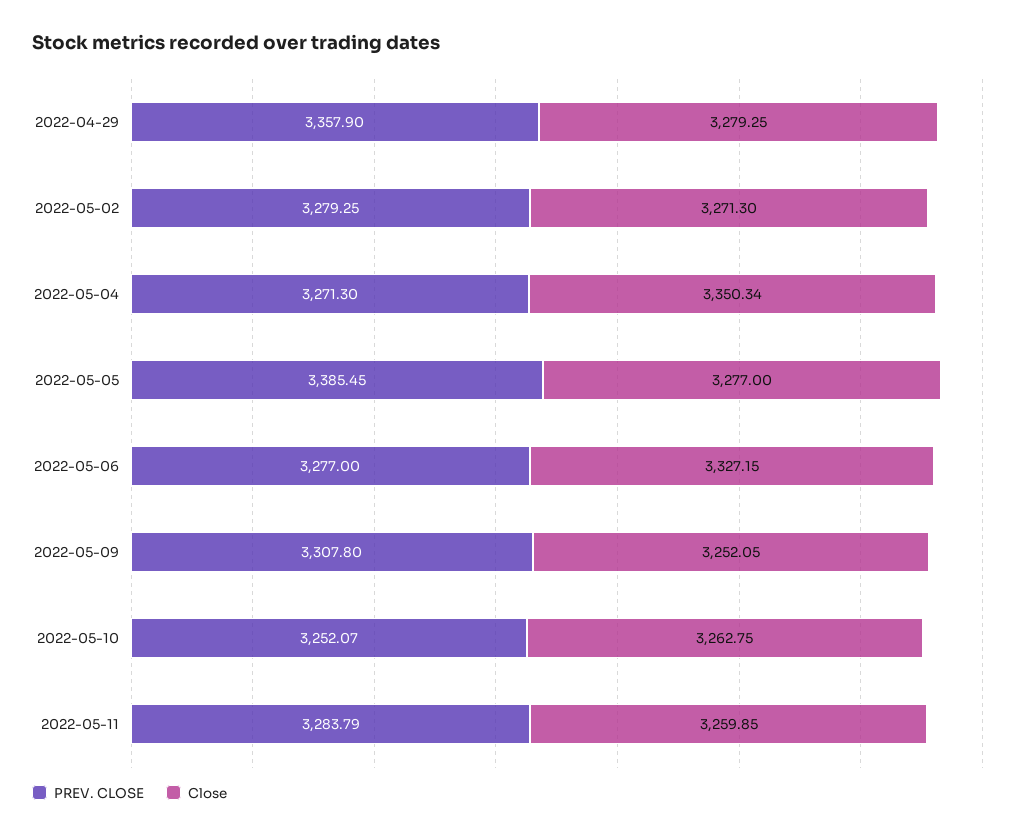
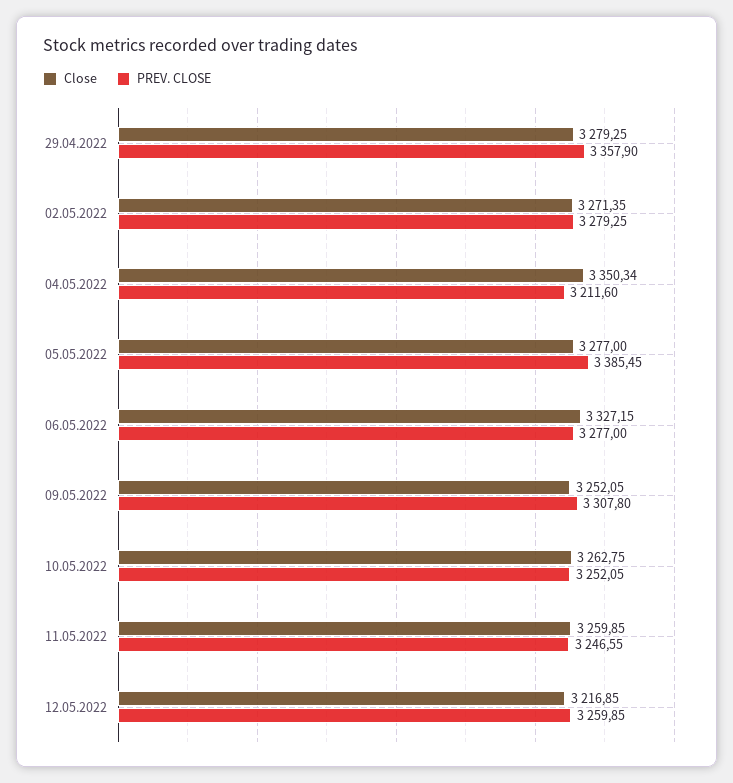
Close, 2022-05-02: 3271.3 -> 3271.35
PREV. CLOSE, 2022-05-04: 3271.3 -> 3211.6
PREV. CLOSE, 2022-05-10: 3252.07 -> 3252.05
PREV. CLOSE, 2022-05-11: 3283.79 -> 3246.55
Close, 12.05.2022: none -> 3216.85
PREV. CLOSE, 12.05.2022: none -> 3259.85

